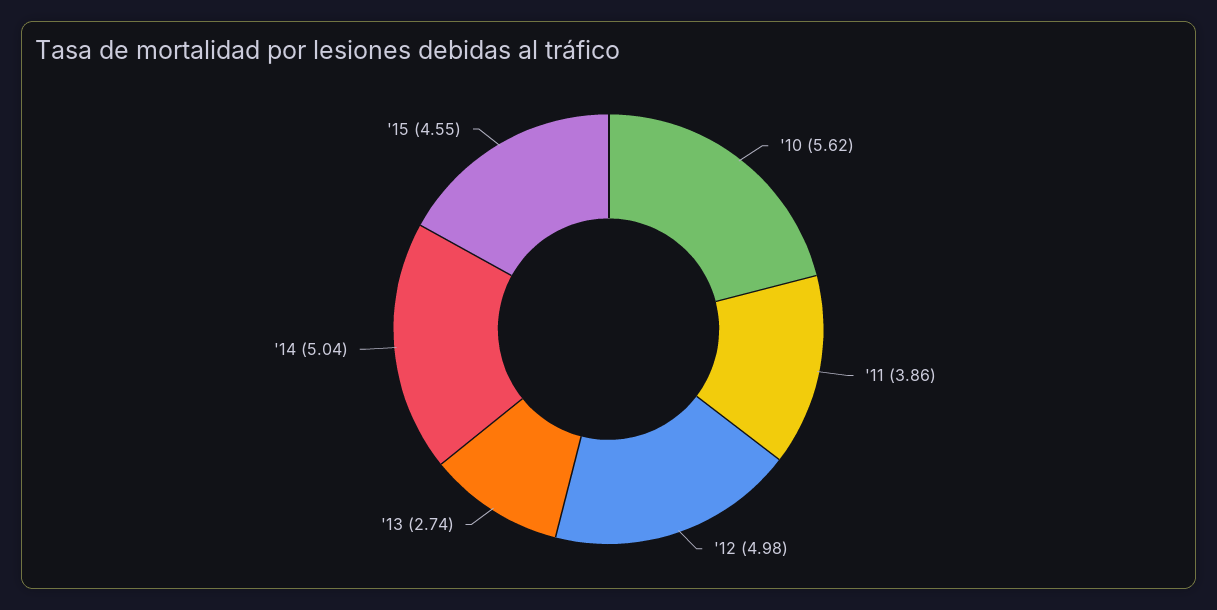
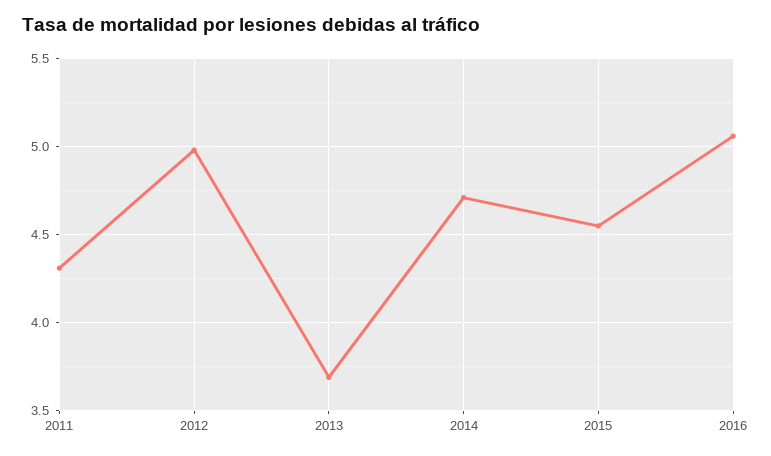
'10: 5.62 -> none
'11: 3.86 -> 4.3
'13: 2.74 -> 3.7
'14: 5.04 -> 4.7
2016: none -> 5.05

